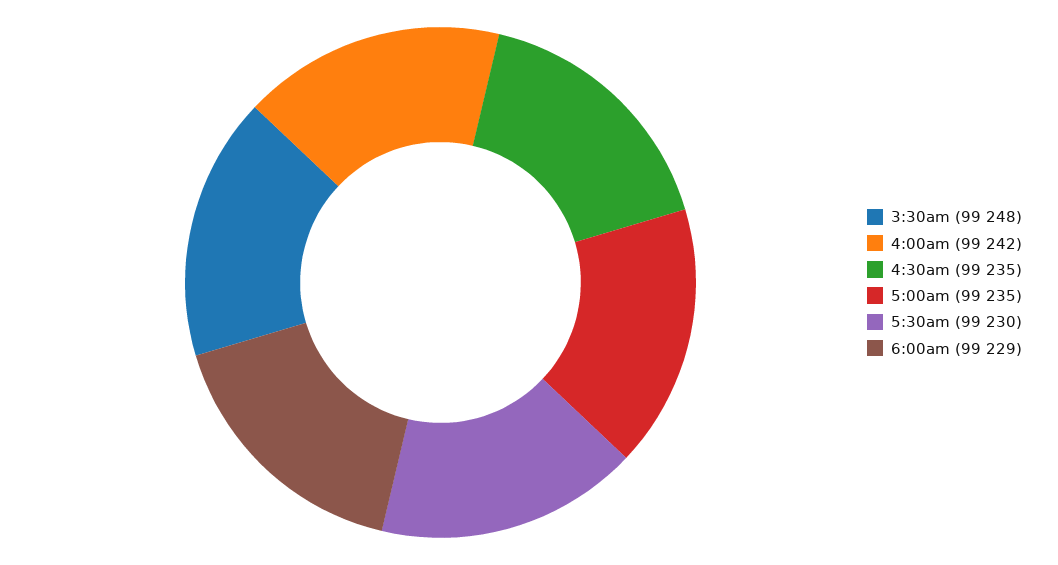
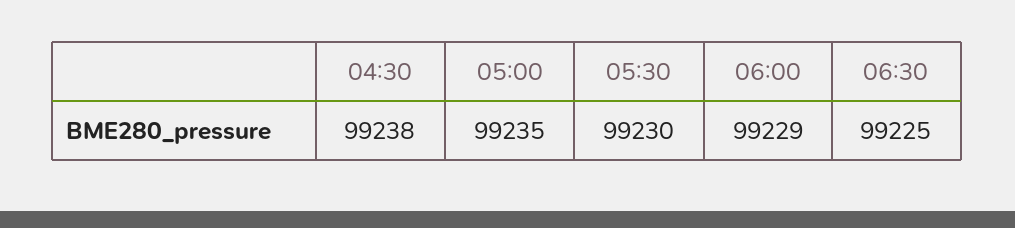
3:30am: 99248 -> none
4:00am: 99242 -> none
4:30am: 99235 -> 99238
06:30: none -> 99225

